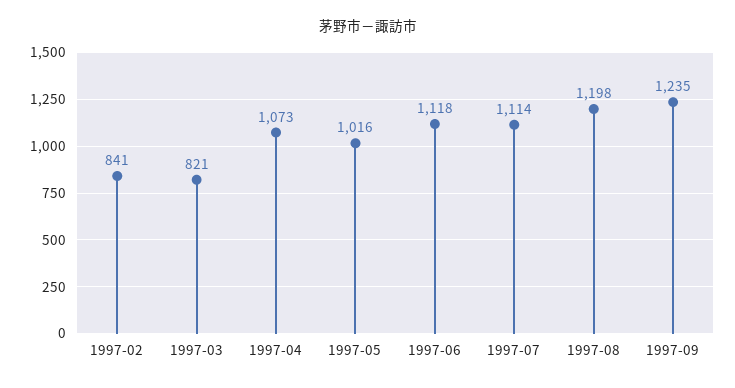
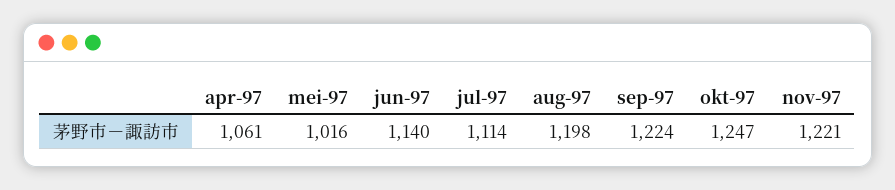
1997-02: 841 -> none
1997-03: 821 -> none
1997-04: 1073 -> 1061
1997-06: 1118 -> 1140
1997-09: 1235 -> 1224
okt-97: none -> 1247
nov-97: none -> 1221

